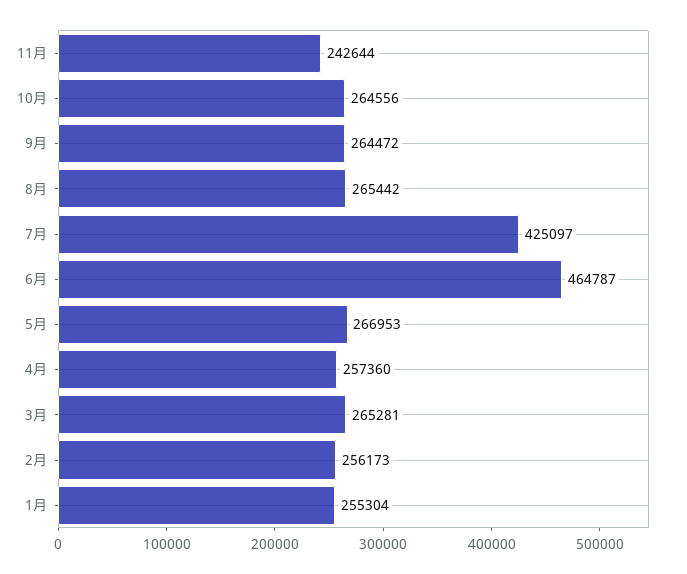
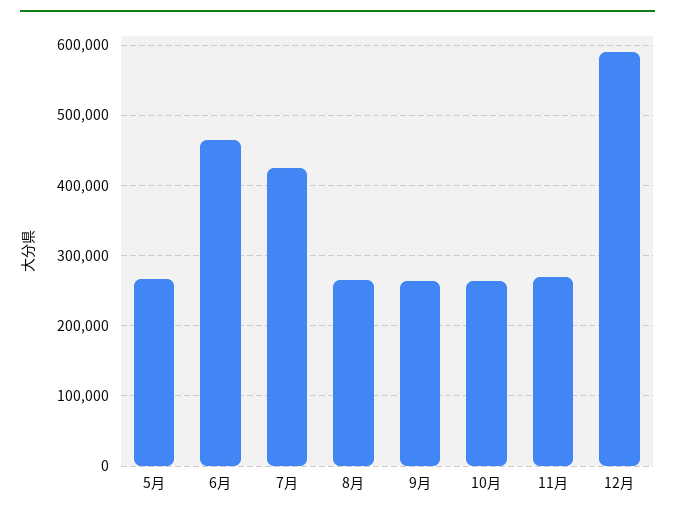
11月: 242644 -> 270000
4月: 257360 -> none
3月: 265281 -> none
2月: 256173 -> none
1月: 255304 -> none
12月: none -> 590000

